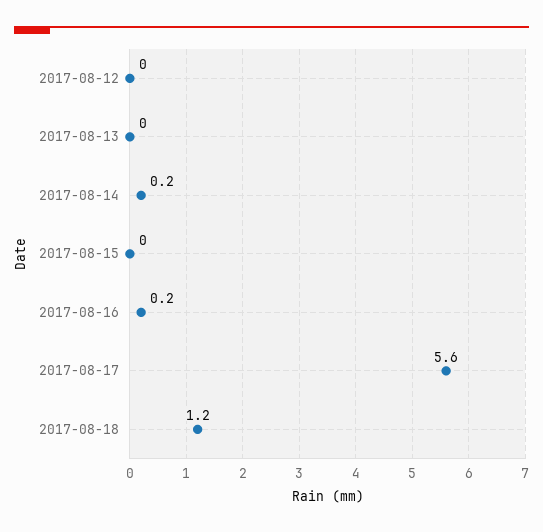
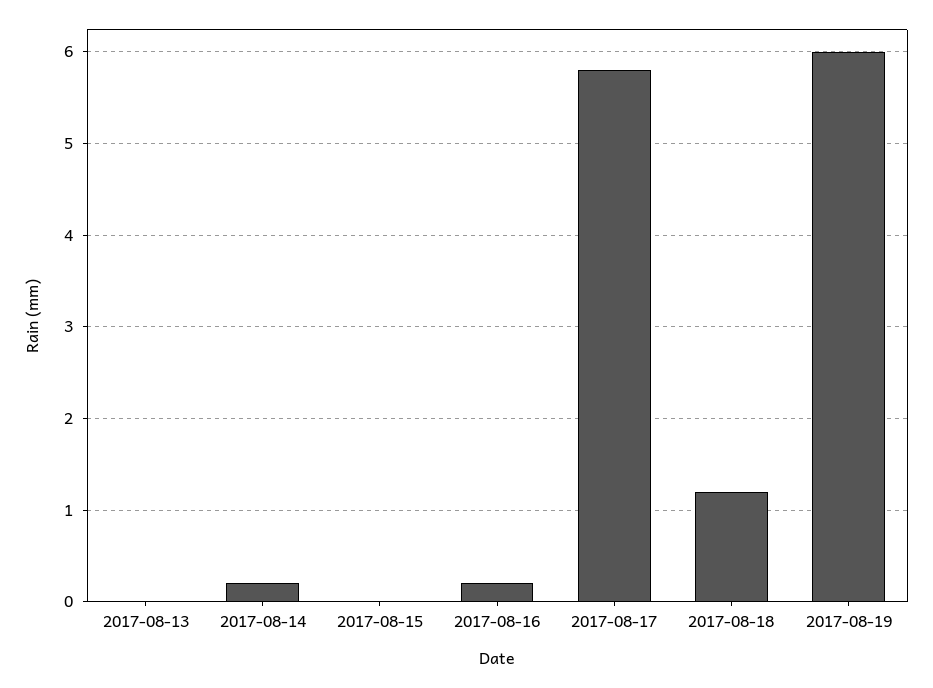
2017-08-12: 0 -> none
2017-08-17: 5.6 -> 5.8
2017-08-19: none -> 6

